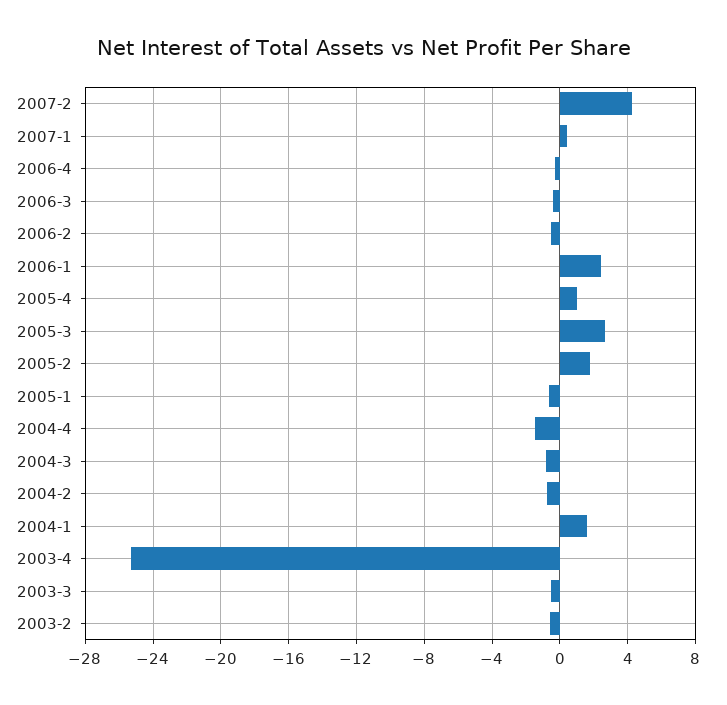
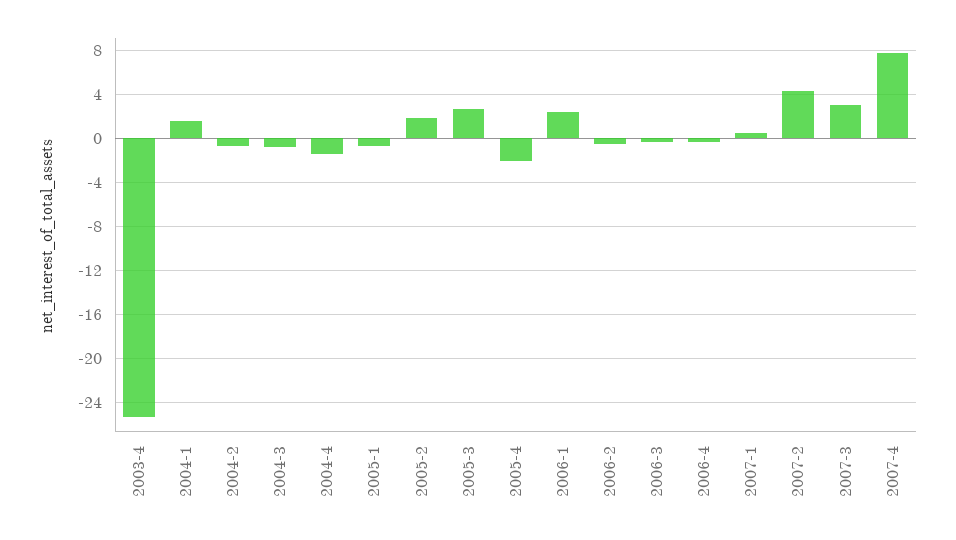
2005-4: 1 -> -2
2003-3: -0.5 -> none
2003-2: -0.5 -> none
2007-3: none -> 3
2007-4: none -> 8

